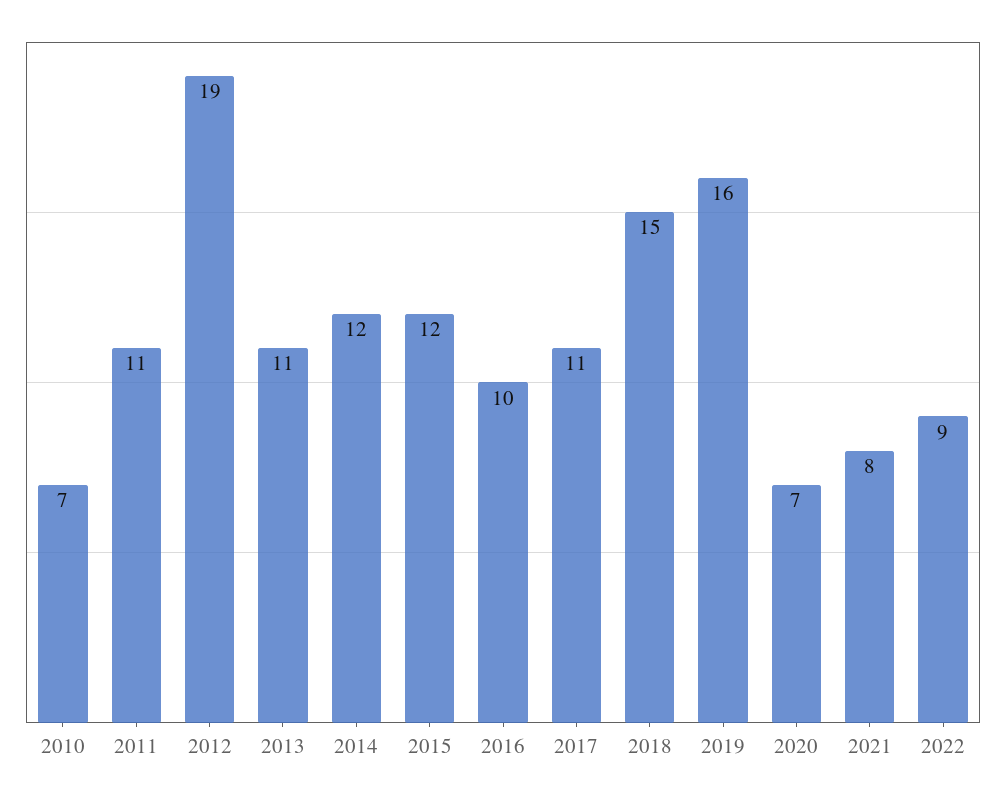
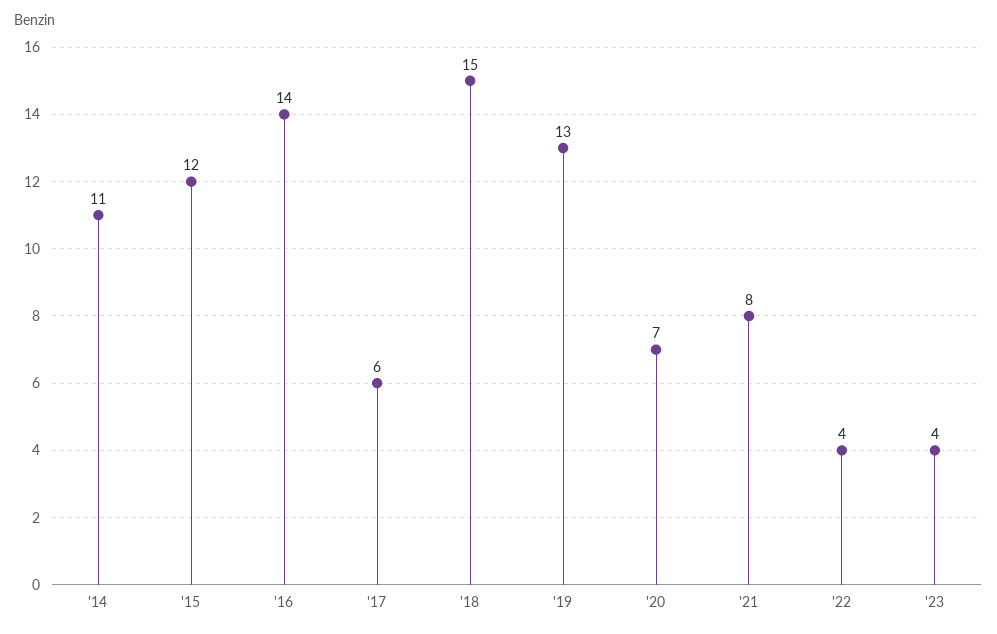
2010: 7 -> none
2011: 11 -> none
2012: 19 -> none
2013: 11 -> none
2014: 12 -> 11
2016: 10 -> 14
2017: 11 -> 6
2019: 16 -> 13
2022: 9 -> 4
'23: none -> 4

